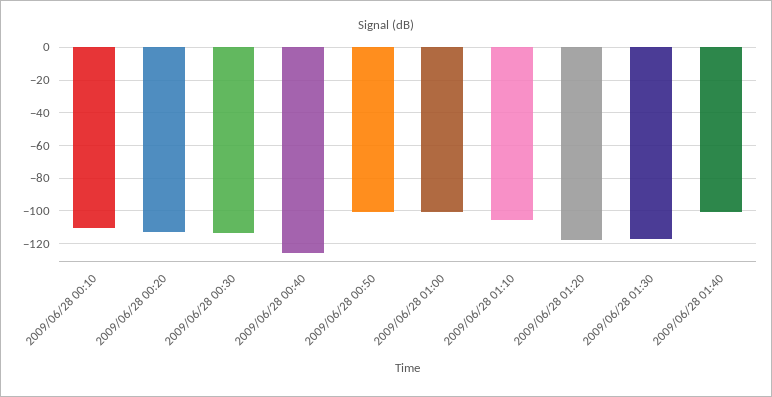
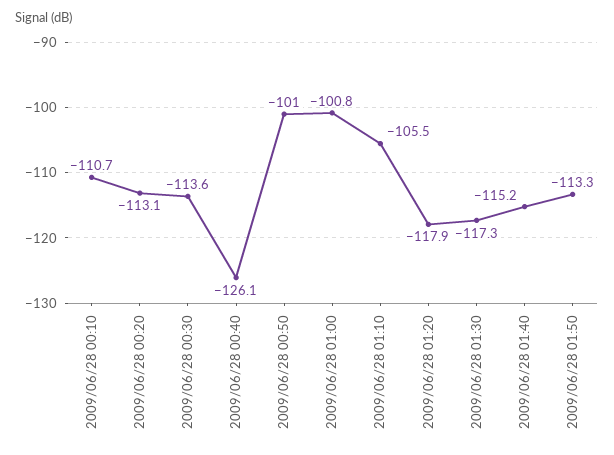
2009/06/28 01:40: -100 -> -115.2
2009/06/28 01:50: none -> -113.3

